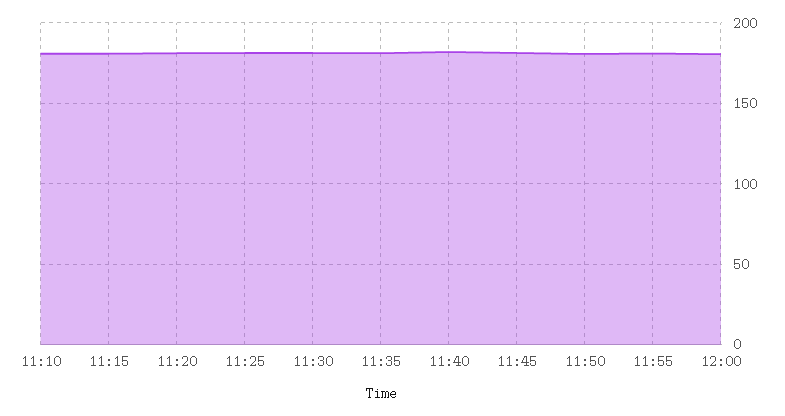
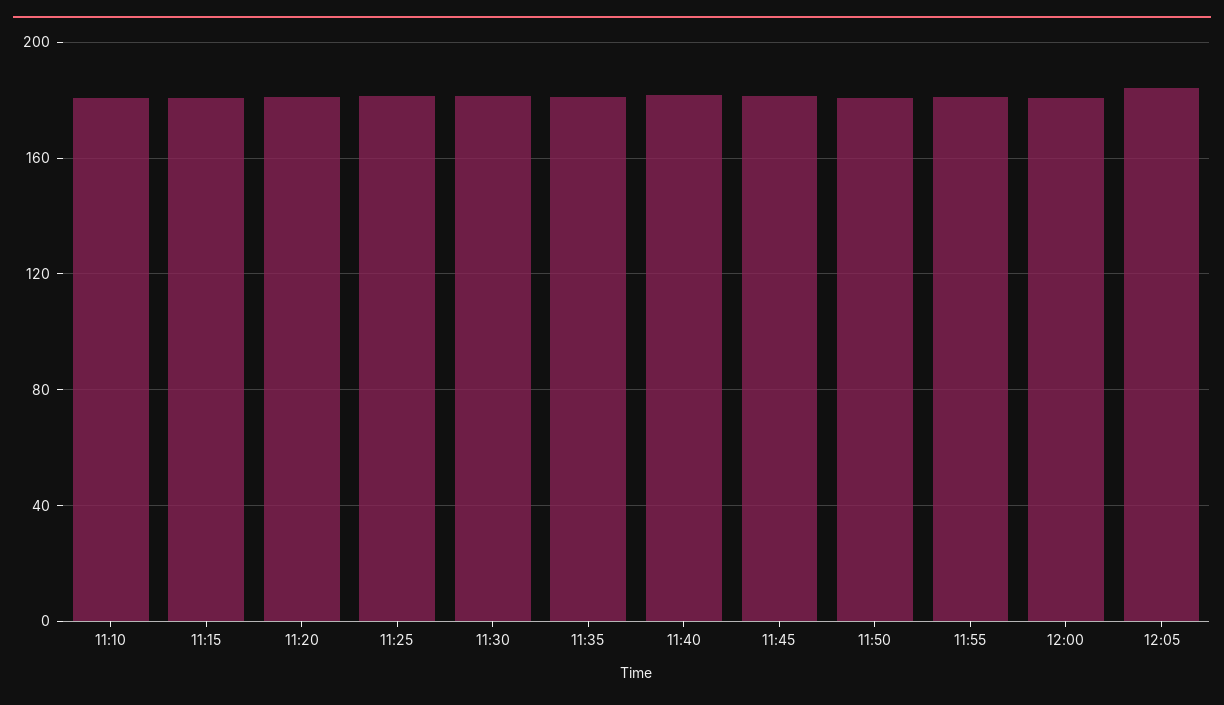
12:05: none -> 185

